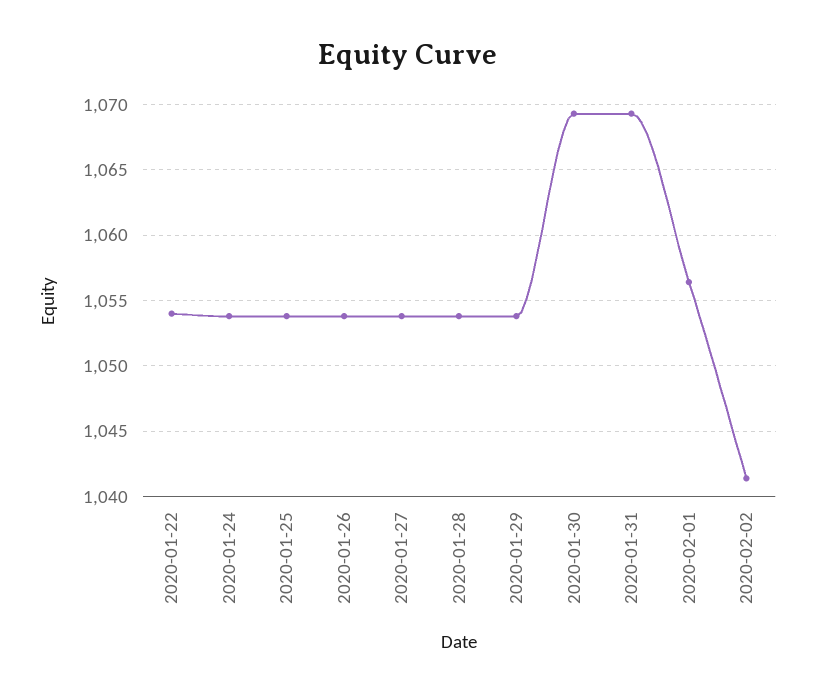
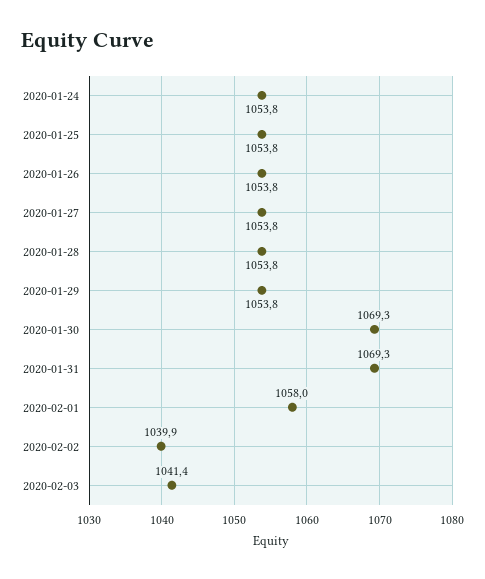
2020-01-22: 1054 -> none
2020-02-01: 1056.5 -> 1058
2020-02-02: 1041.5 -> 1039.9
2020-02-03: none -> 1041.4

